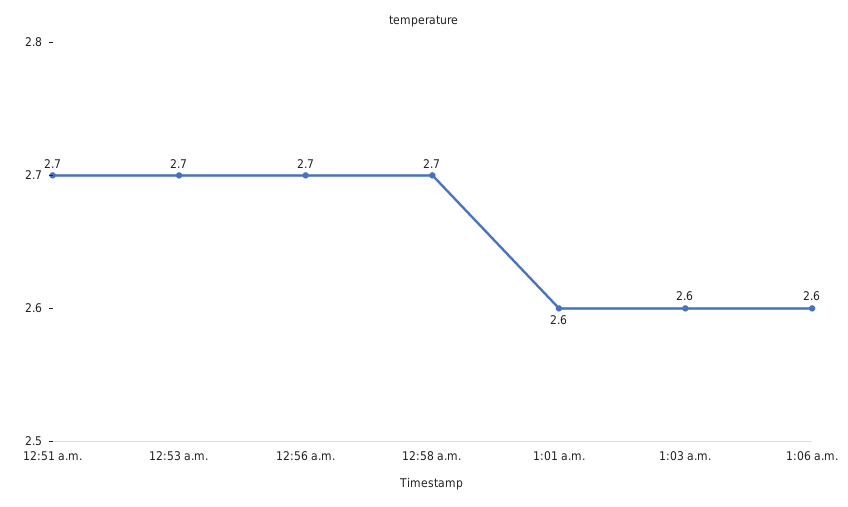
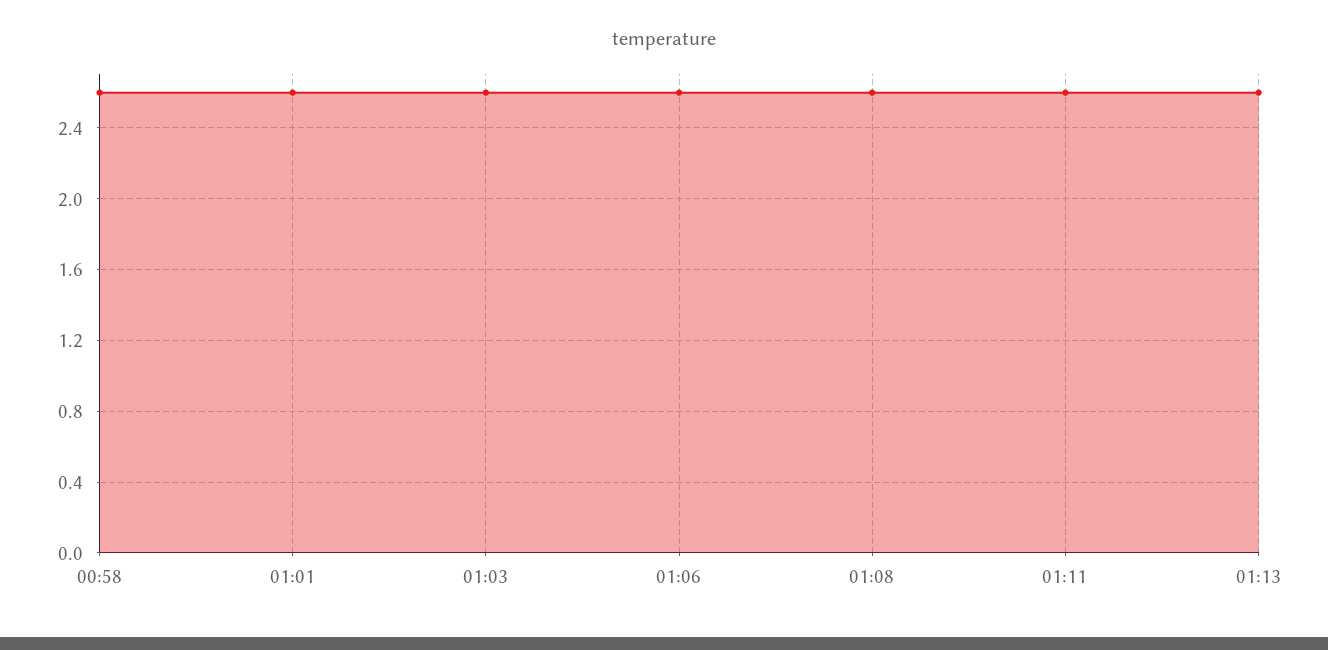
12:51 a.m.: 2.7 -> none
12:53 a.m.: 2.7 -> none
12:56 a.m.: 2.7 -> none
12:58 a.m.: 2.7 -> 2.6
01:08: none -> 2.6
01:11: none -> 2.6
01:13: none -> 2.6

